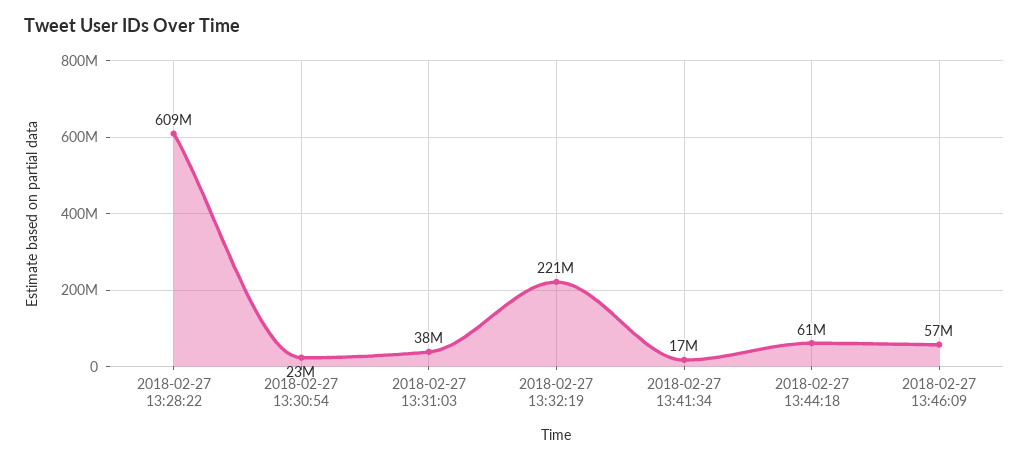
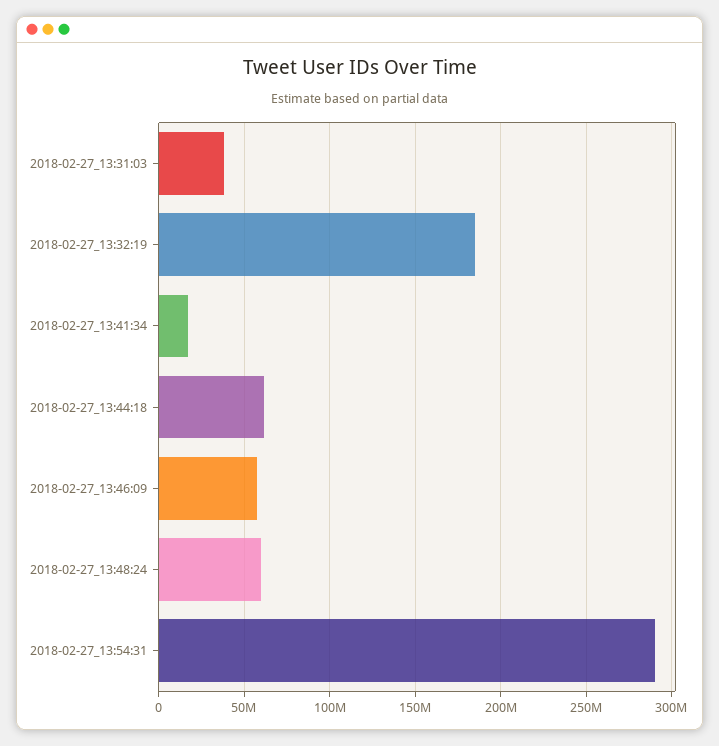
2018-02-27 13:28:22: 609000000 -> none
2018-02-27 13:30:54: 23000000 -> none
2018-02-27 13:32:19: 221000000 -> 185000000
2018-02-27_13:48:24: none -> 60000000
2018-02-27_13:54:31: none -> 290000000

